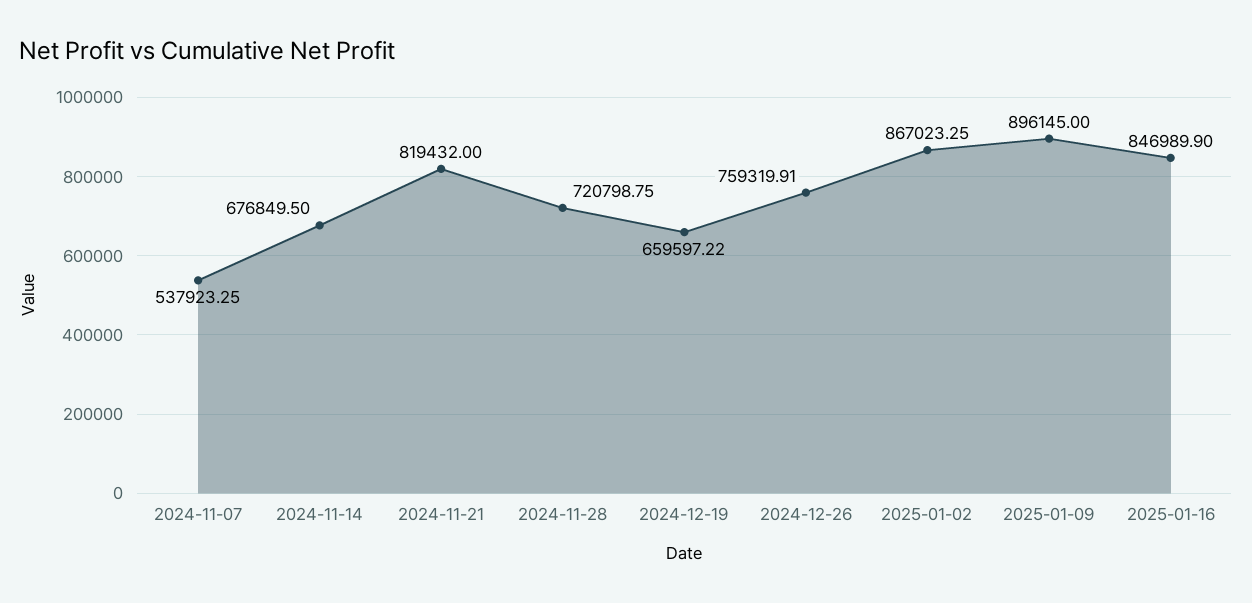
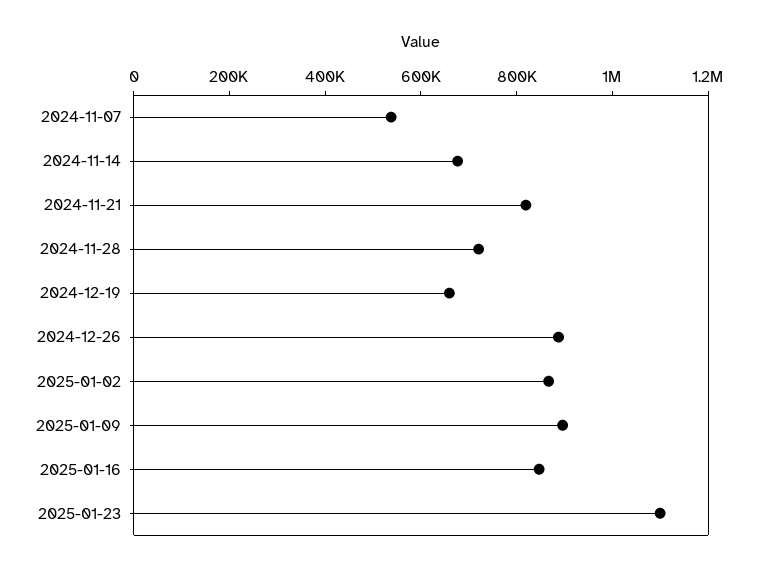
2024-12-26: 759319.91 -> 900000
2025-01-23: none -> 1100000

